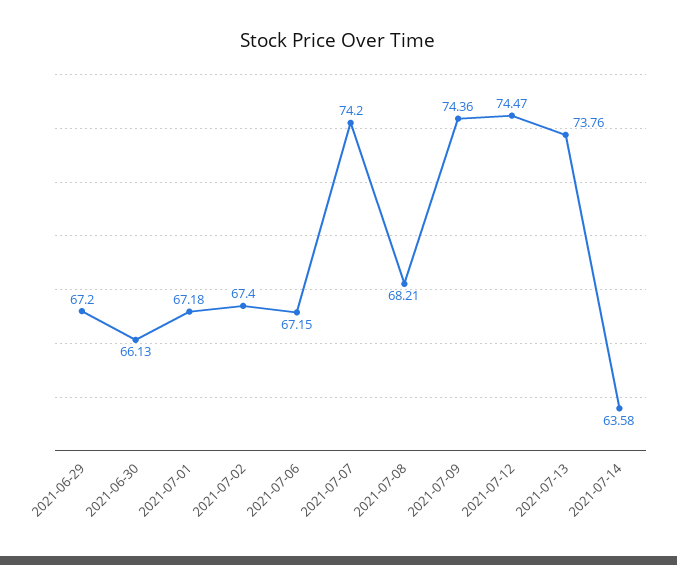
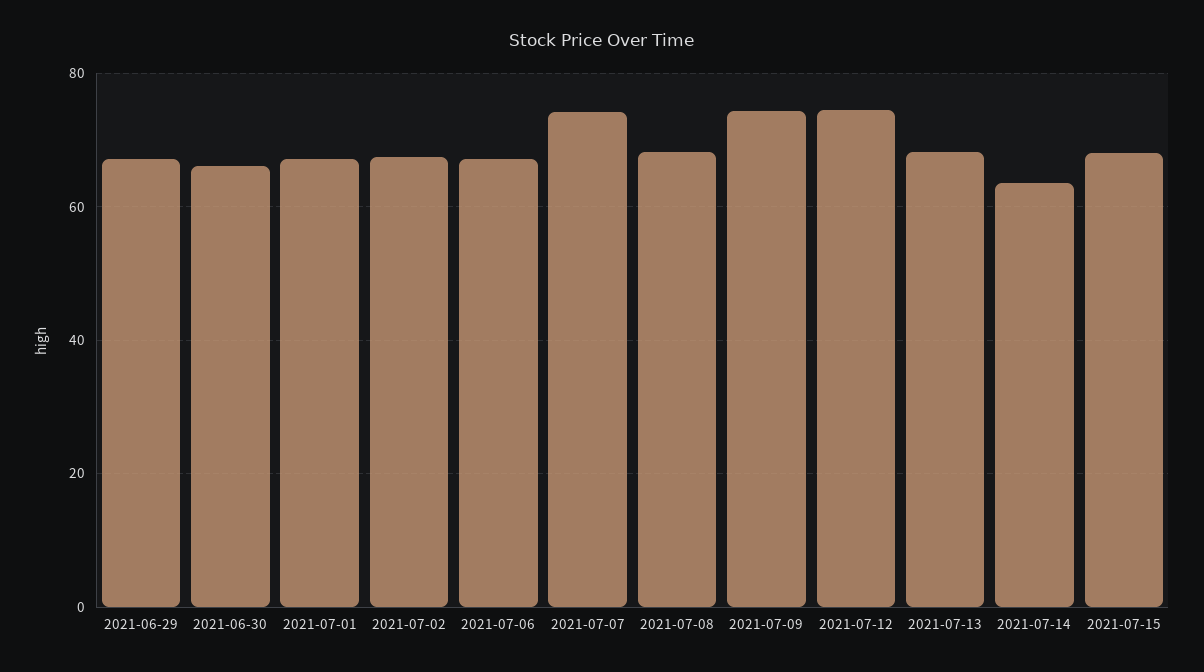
2021-07-13: 73.76 -> 68
2021-07-15: none -> 68

